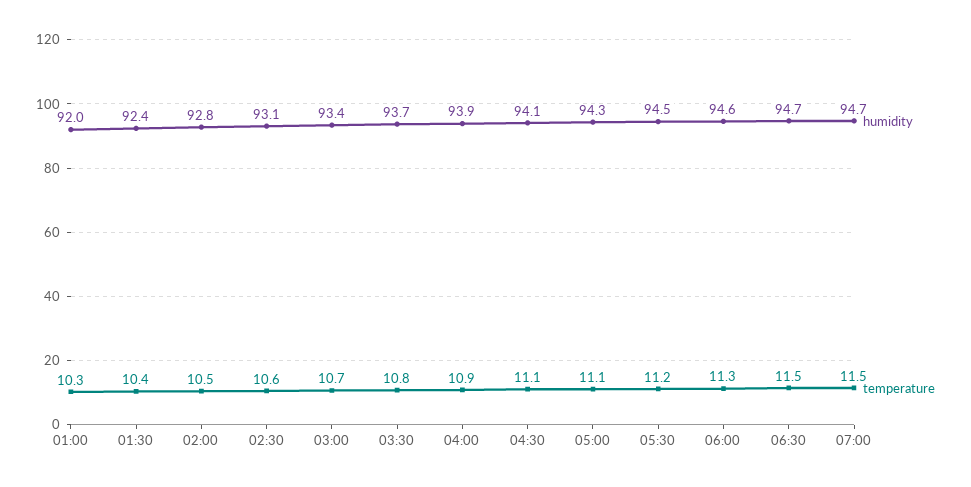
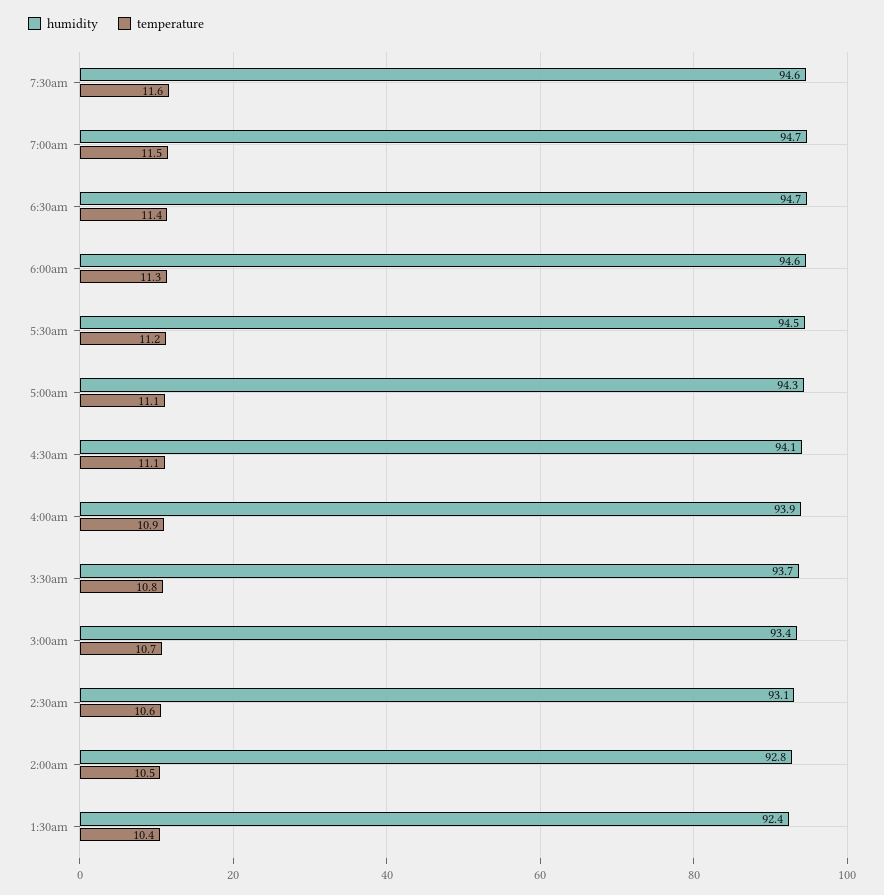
humidity, 01:00: 92 -> none
temperature, 01:00: 10.3 -> none
temperature, 06:30: 11.5 -> 11.4
humidity, 7:30am: none -> 94.6
temperature, 7:30am: none -> 11.6

